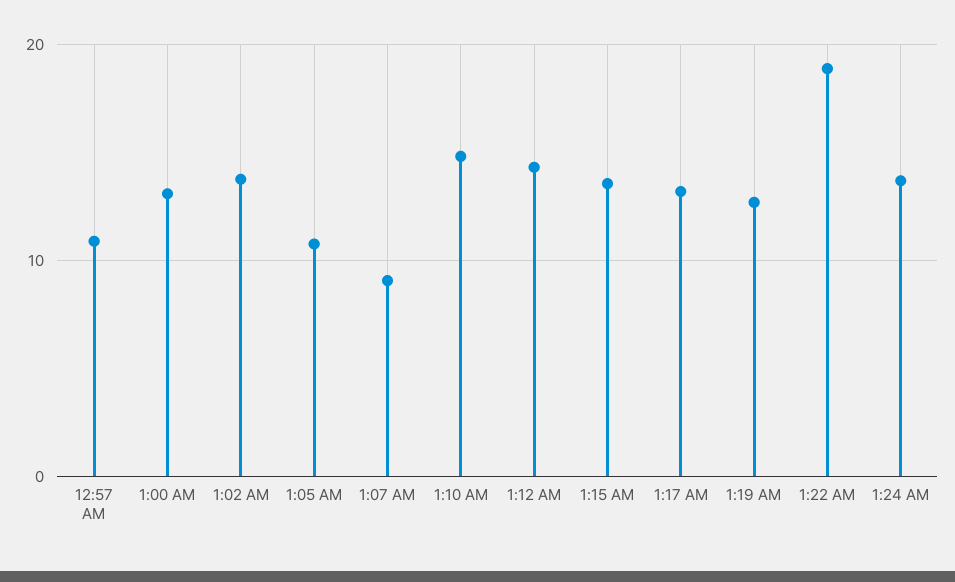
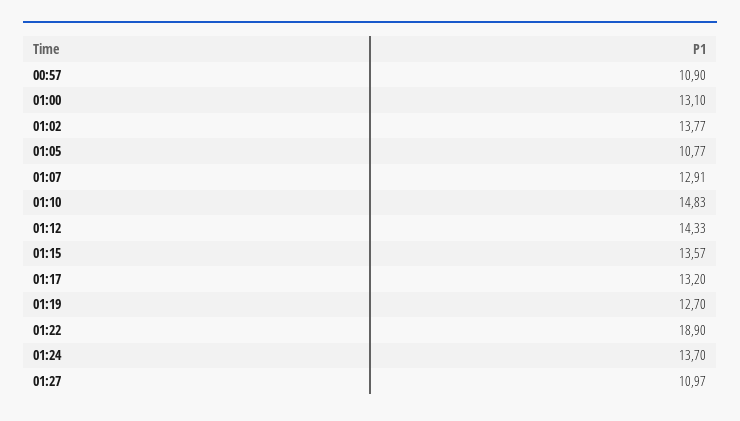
1:07 AM: 9 -> 12.91
01:27: none -> 10.97

